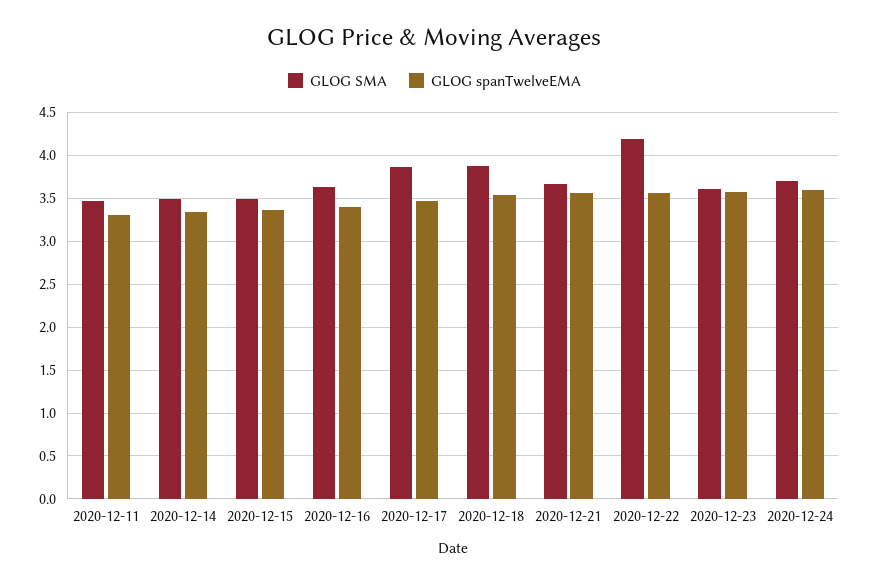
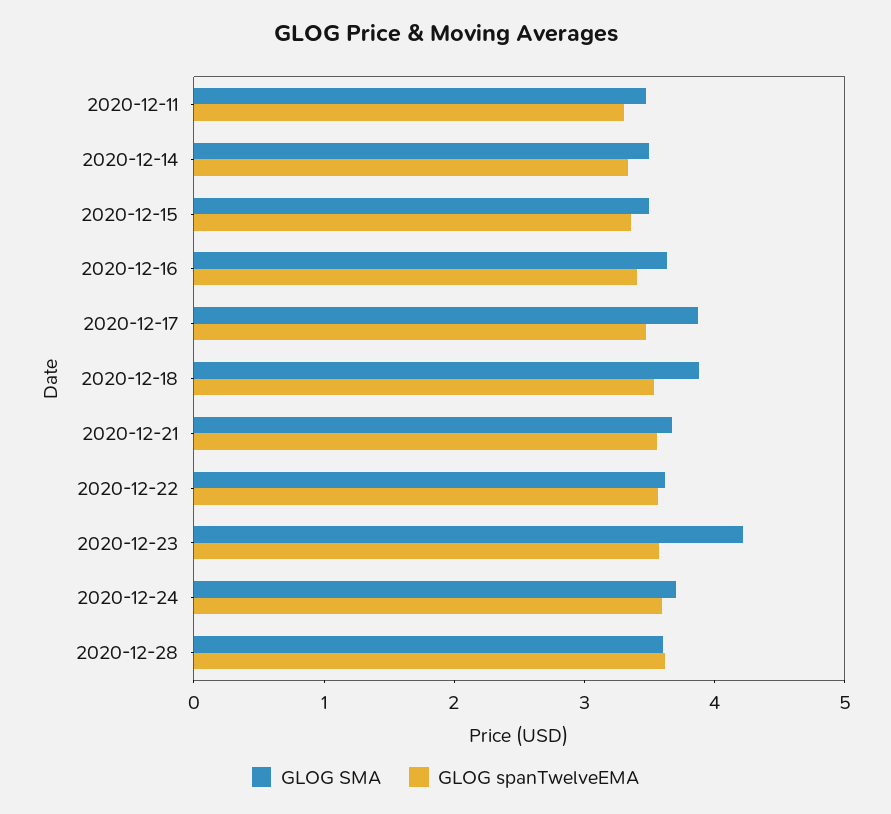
GLOG SMA, 2020-12-22: 4.2 -> 3.6
GLOG SMA, 2020-12-23: 3.6 -> 4.2
GLOG SMA, 2020-12-28: none -> 3.6
GLOG spanTwelveEMA, 2020-12-28: none -> 3.6

